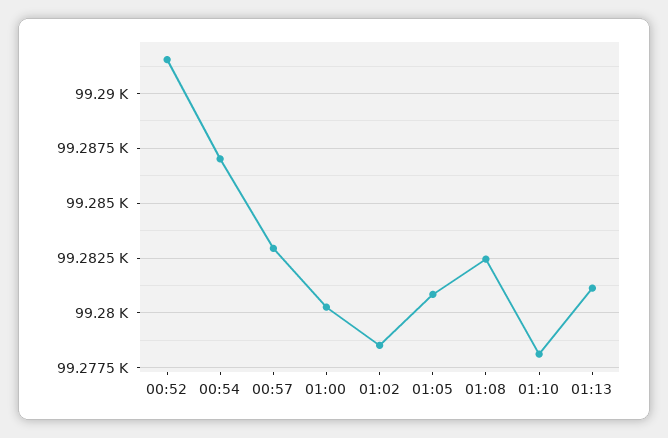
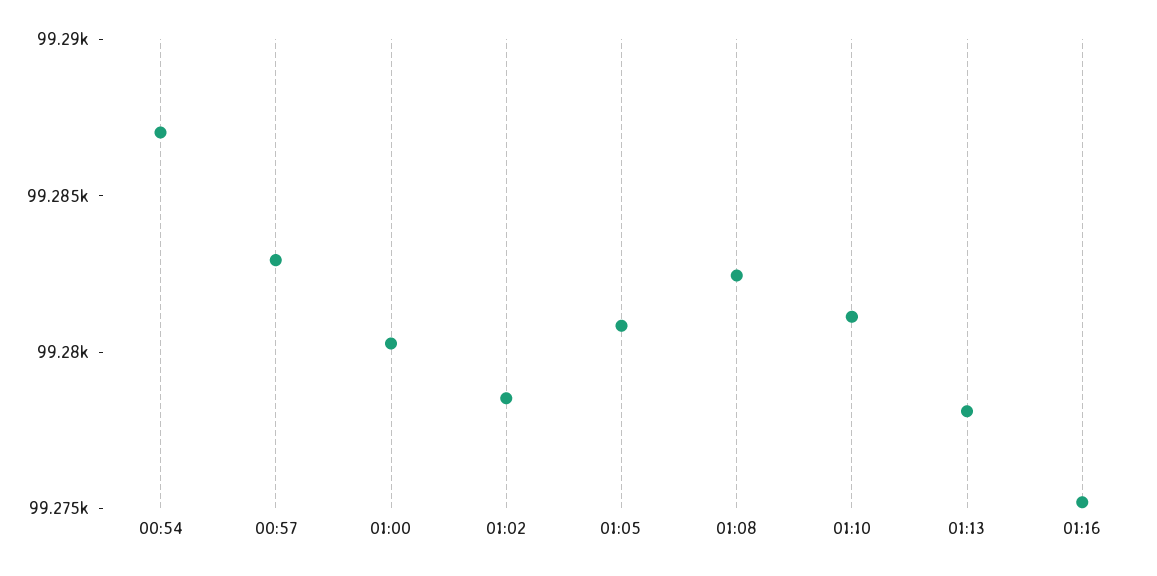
00:52: 99291.5 -> none
01:10: 99278 -> 99281
01:13: 99281 -> 99278
01:16: none -> 99275

